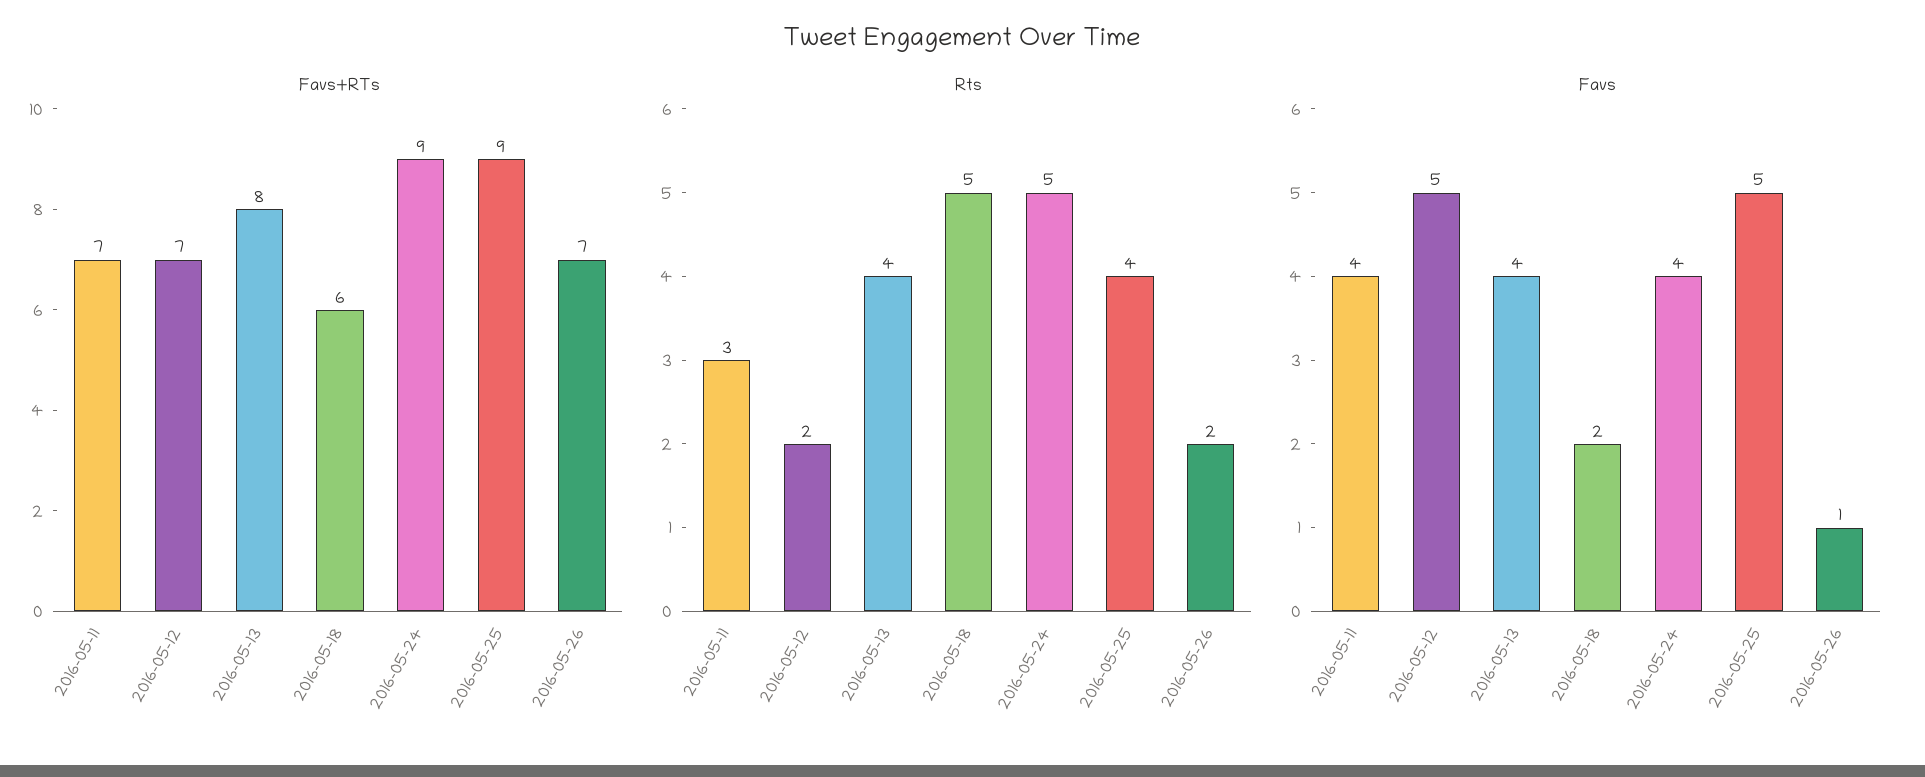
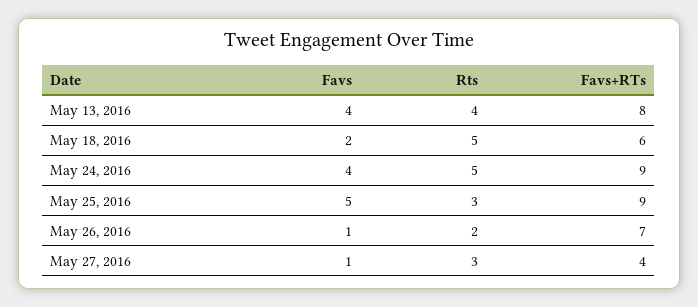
Favs+RTs, 2016-05-11: 7 -> none
Favs+RTs, 2016-05-12: 7 -> none
Rts, 2016-05-11: 3 -> none
Rts, 2016-05-12: 2 -> none
Rts, 2016-05-25: 4 -> 3
Favs, 2016-05-11: 4 -> none
Favs, 2016-05-12: 5 -> none
Favs, May 27, 2016: none -> 1
Rts, May 27, 2016: none -> 3
Favs+RTs, May 27, 2016: none -> 4

